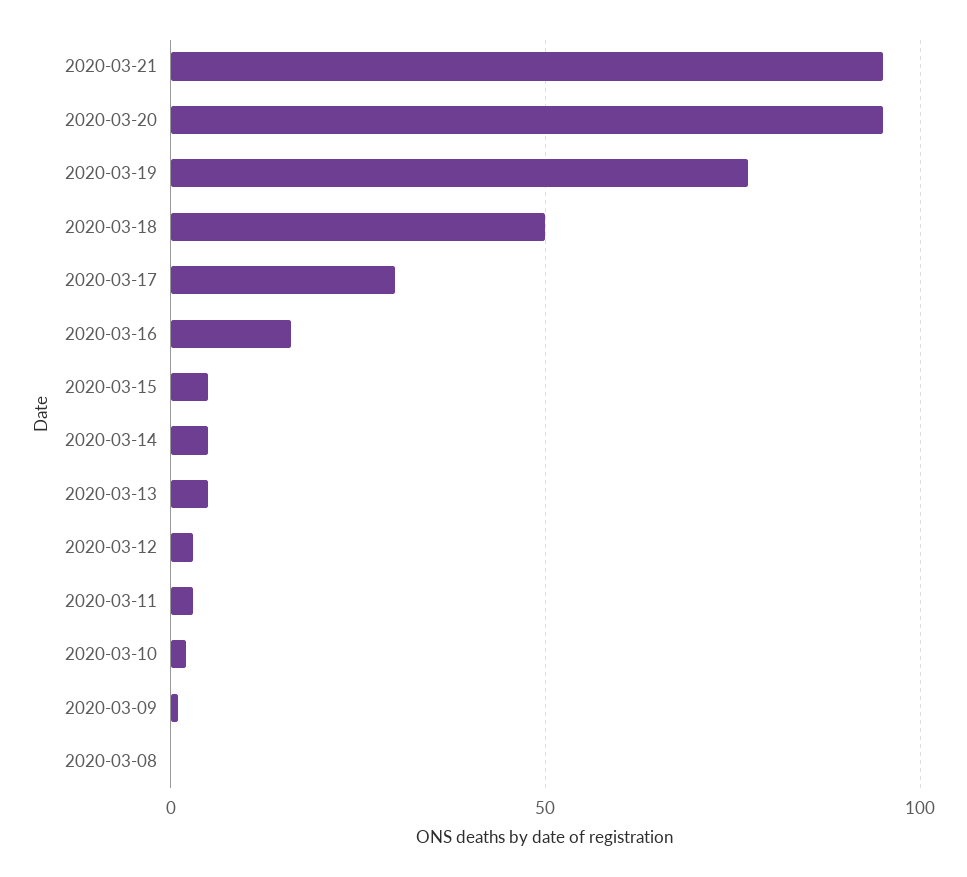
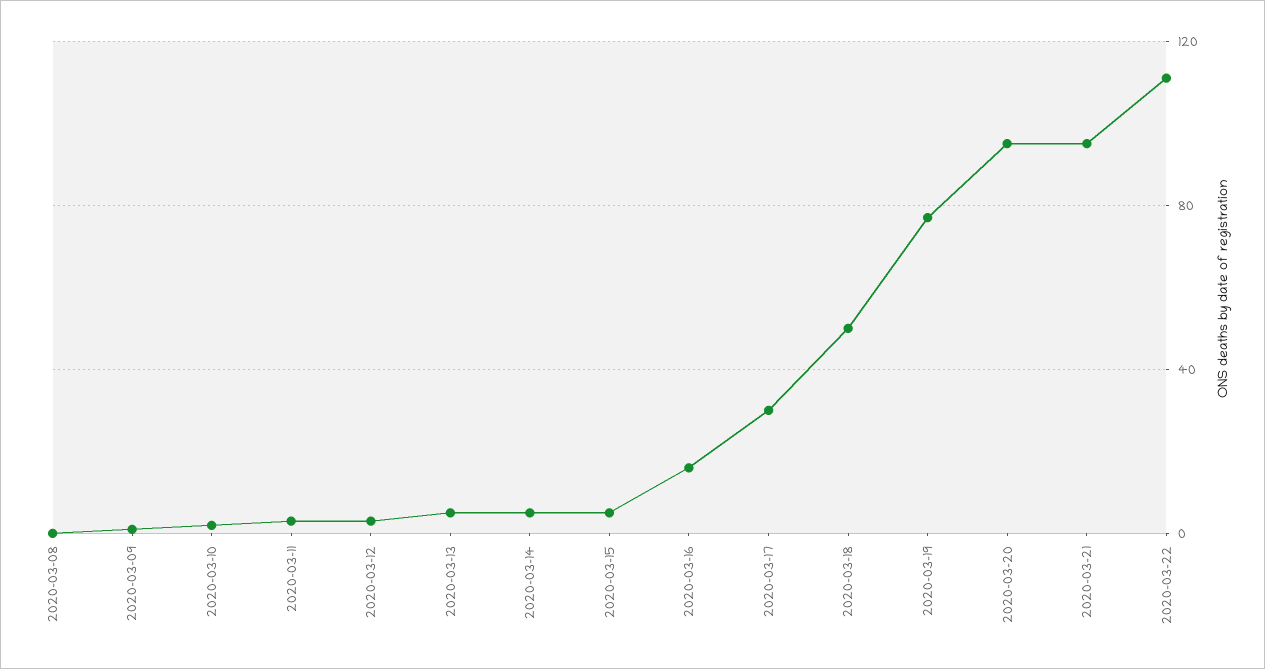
2020-03-22: none -> 110

